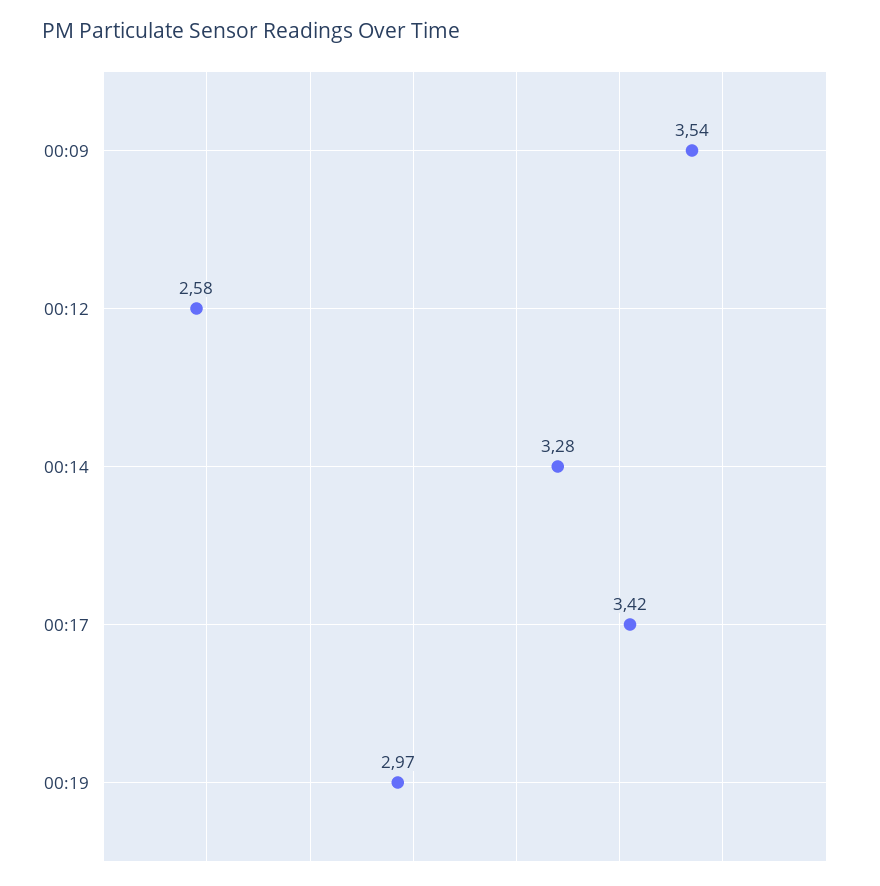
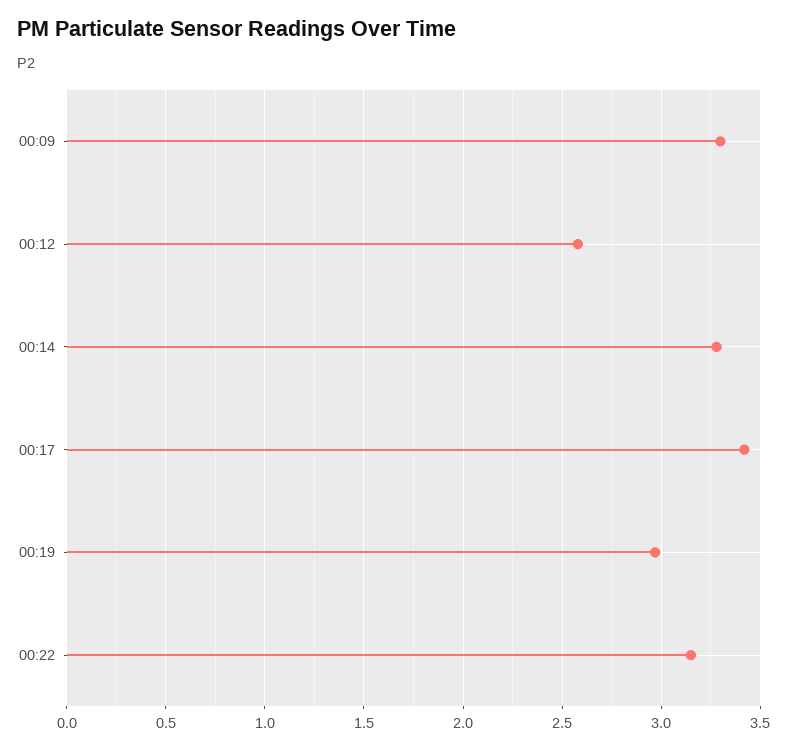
00:09: 3.54 -> 3.3
00:22: none -> 3.15

